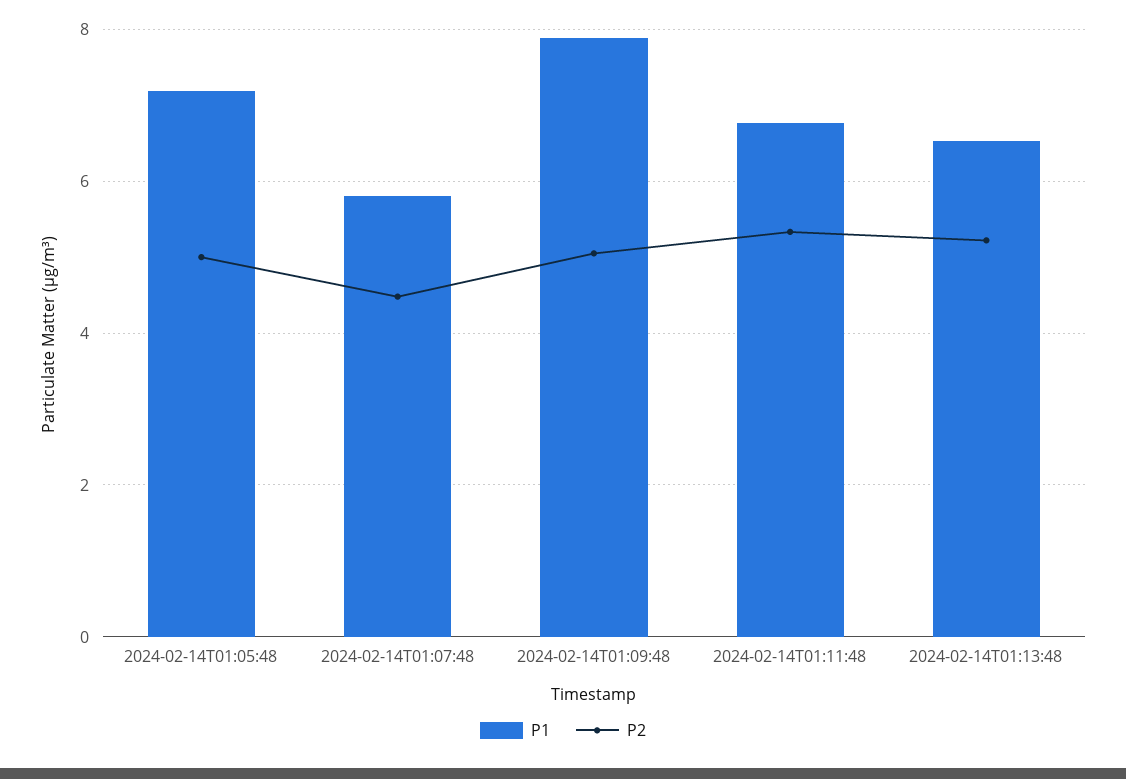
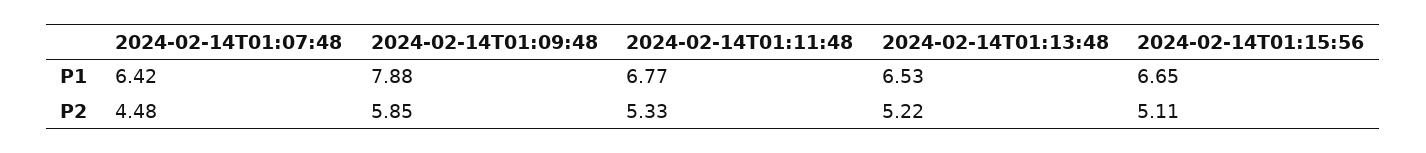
P1, 2024-02-14T01:05:48: 7.2 -> none
P2, 2024-02-14T01:05:48: 5 -> none
P1, 2024-02-14T01:07:48: 5.8 -> 6.42
P2, 2024-02-14T01:09:48: 5 -> 5.85
P1, 2024-02-14T01:15:56: none -> 6.65
P2, 2024-02-14T01:15:56: none -> 5.11

